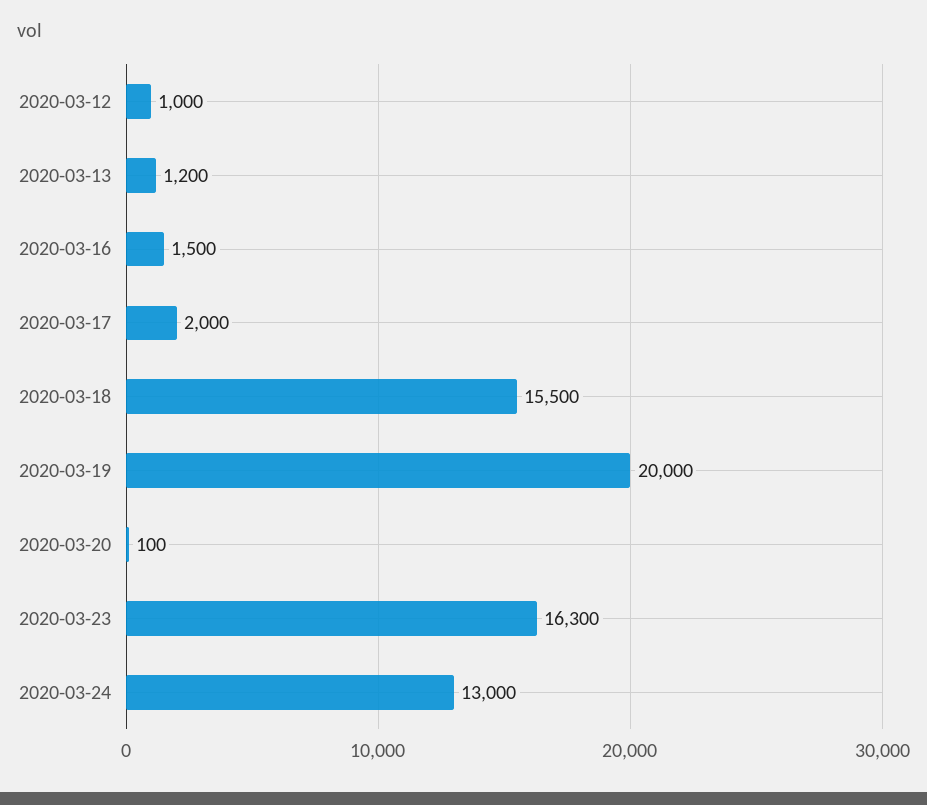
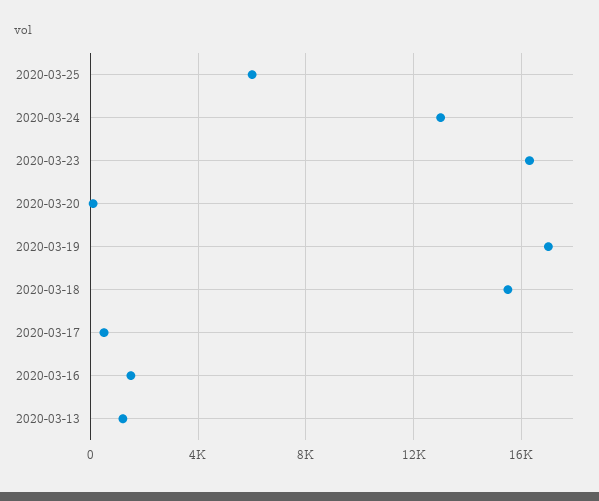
2020-03-12: 1000 -> none
2020-03-17: 2000 -> 500
2020-03-19: 20000 -> 17000
2020-03-25: none -> 6000

